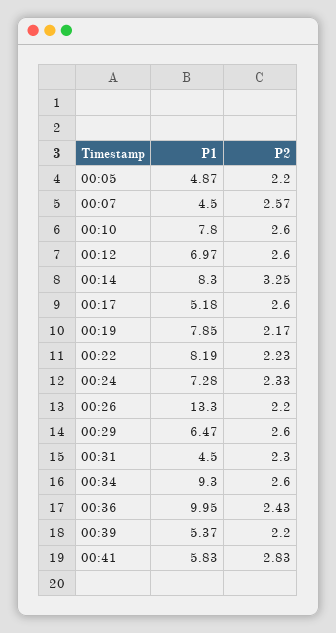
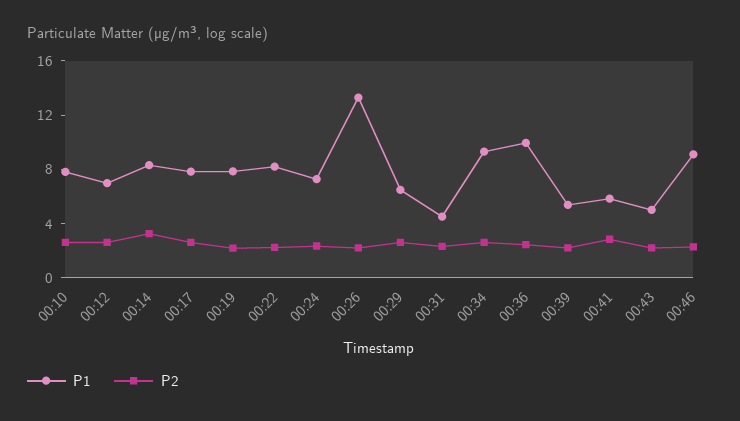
P1, 00:05: 4.87 -> none
P2, 00:05: 2.2 -> none
P1, 00:07: 4.5 -> none
P2, 00:07: 2.57 -> none
P1, 00:17: 5.18 -> 8
P1, 00:43: none -> 5
P2, 00:43: none -> 2
P1, 00:46: none -> 9
P2, 00:46: none -> 2

